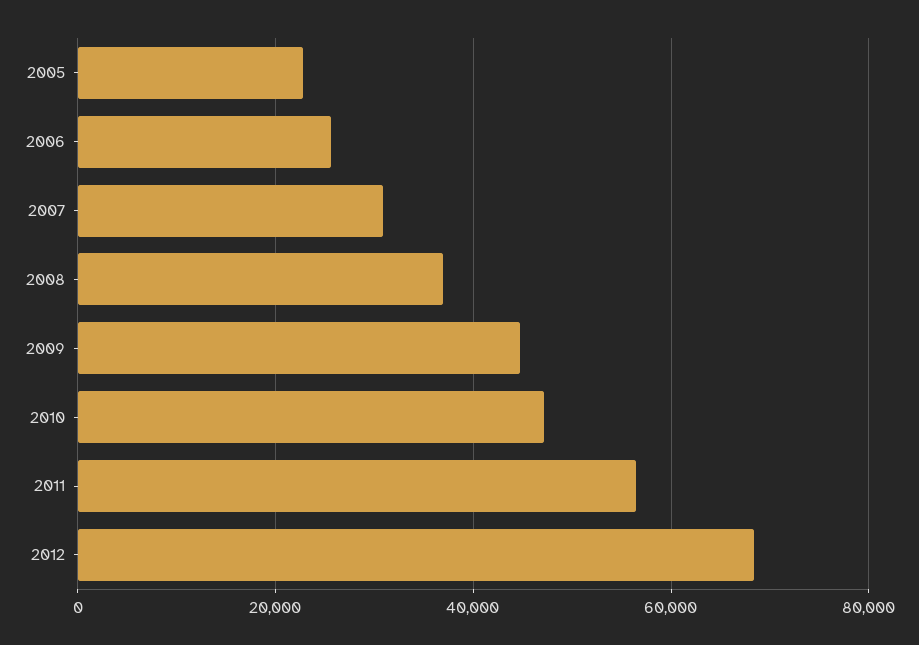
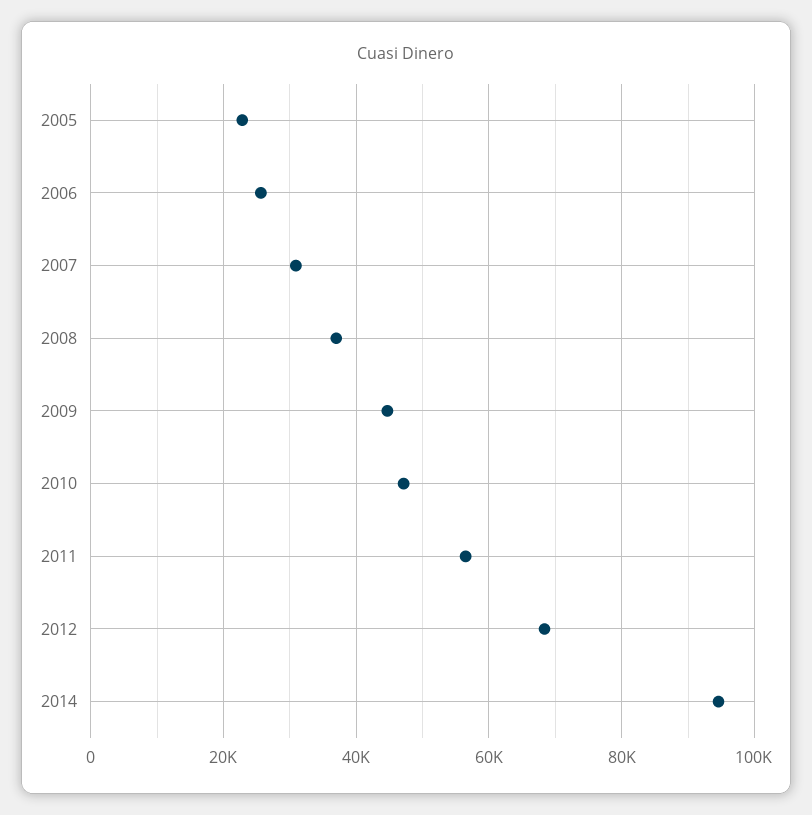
2014: none -> 94000

